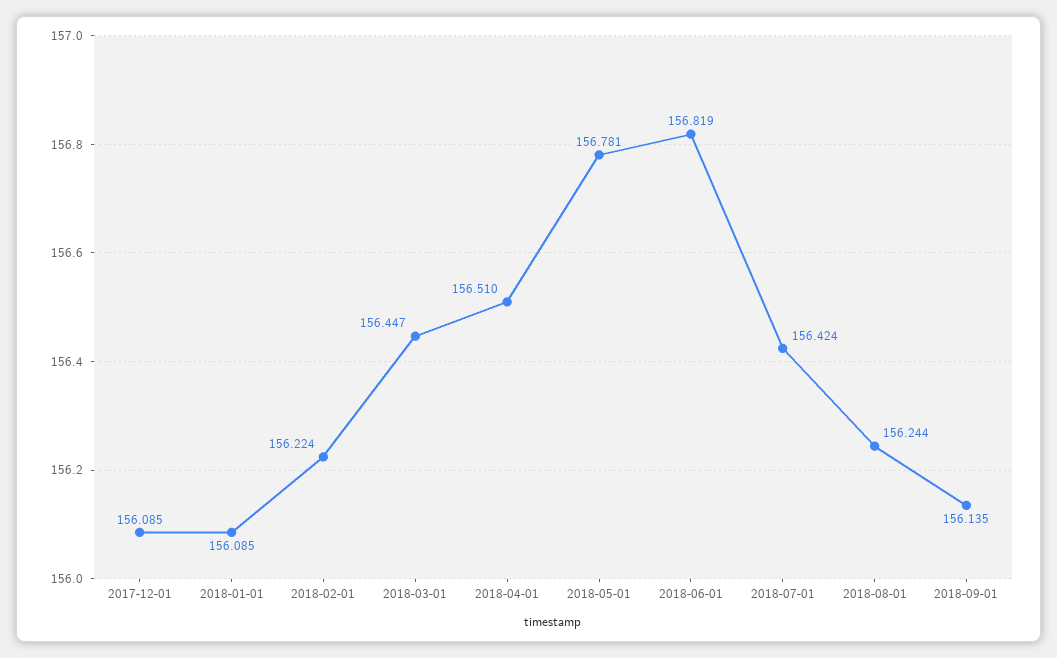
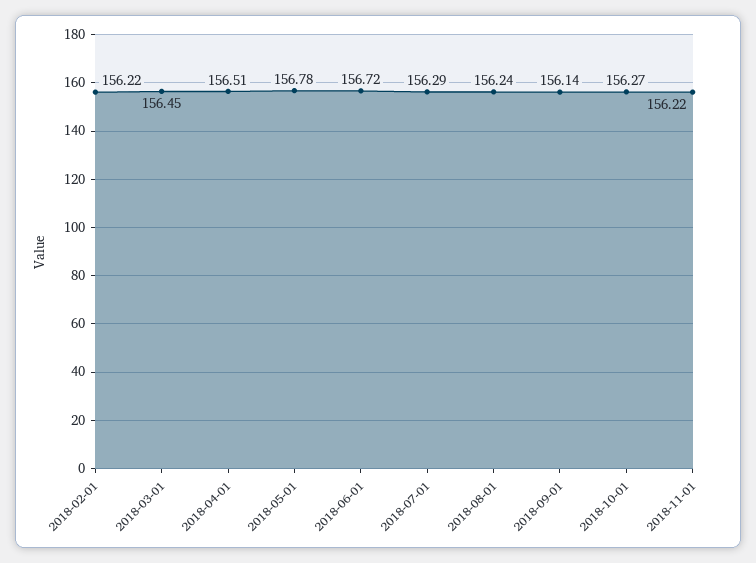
2017-12-01: 156.085 -> none
2018-01-01: 156.085 -> none
2018-06-01: 156.819 -> 156.72
2018-07-01: 156.424 -> 156.29
2018-10-01: none -> 156.27
2018-11-01: none -> 156.22

